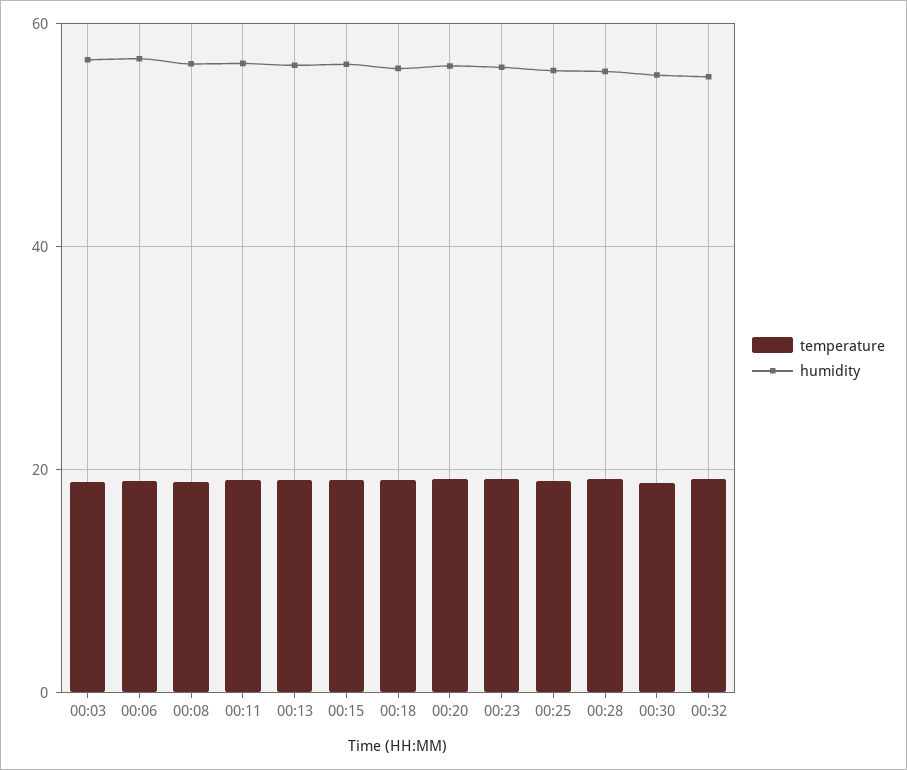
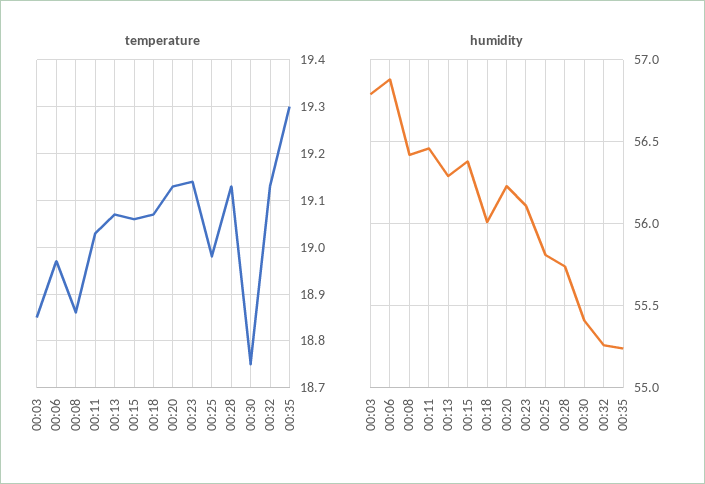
temperature, 00:35: none -> 19.3
humidity, 00:35: none -> 55.25

